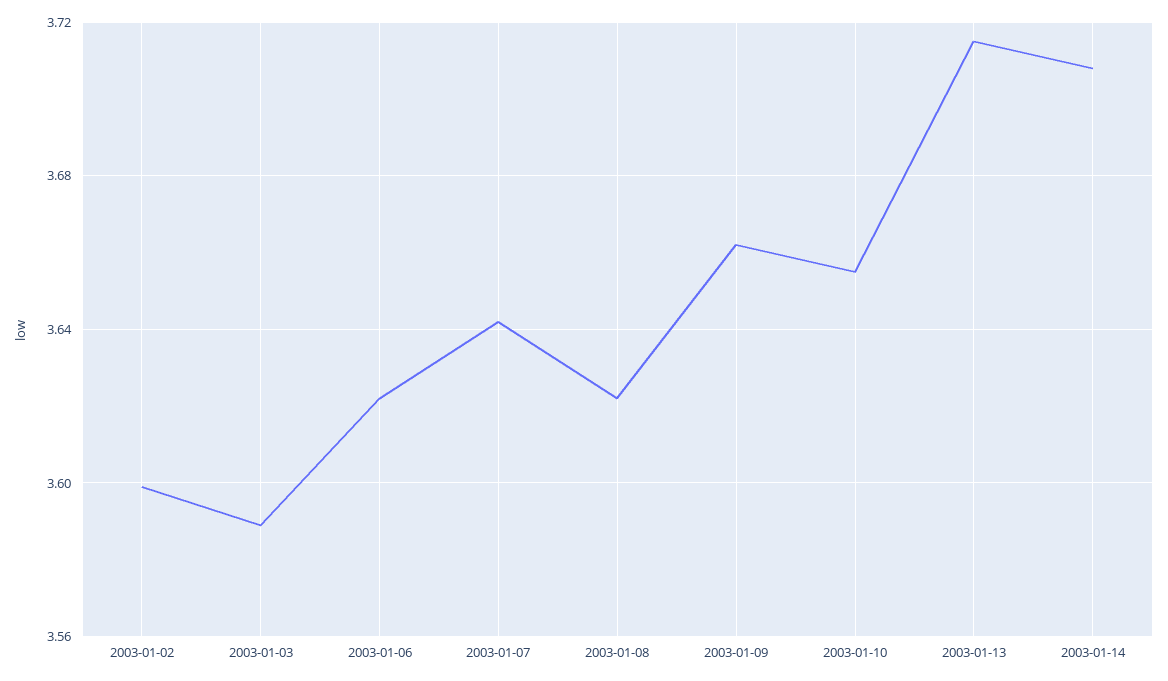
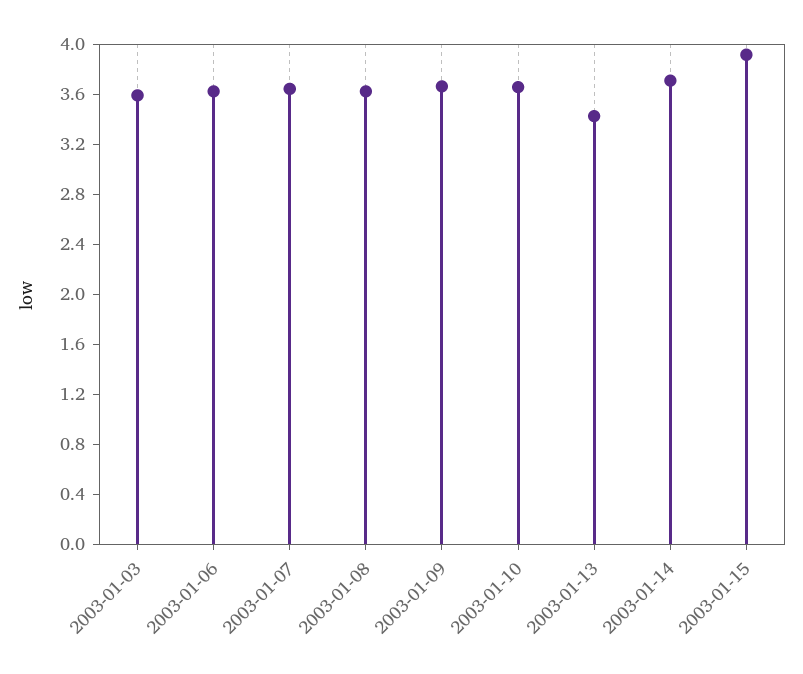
2003-01-02: 3.6 -> none
2003-01-13: 3.715 -> 3.4
2003-01-15: none -> 3.9

